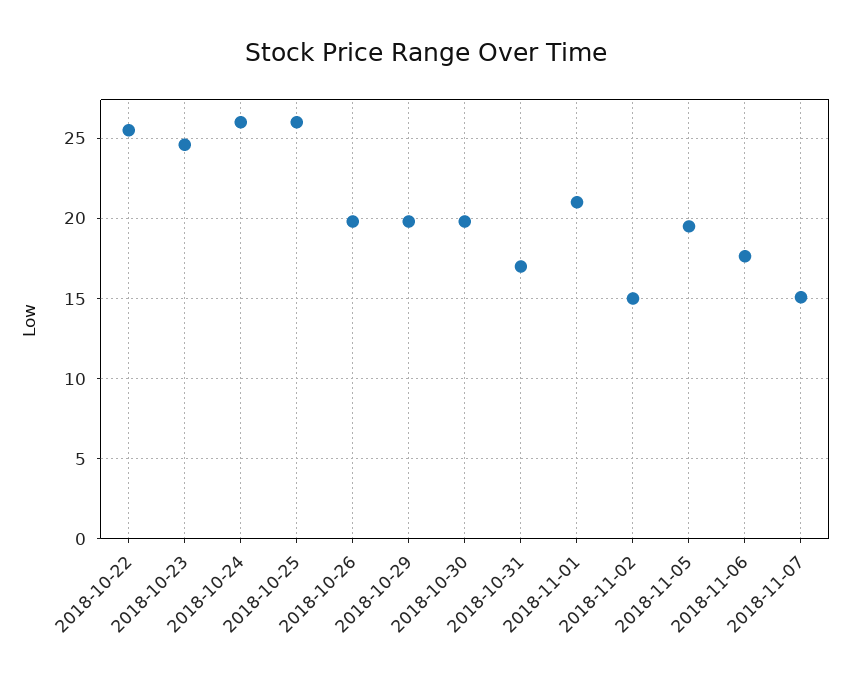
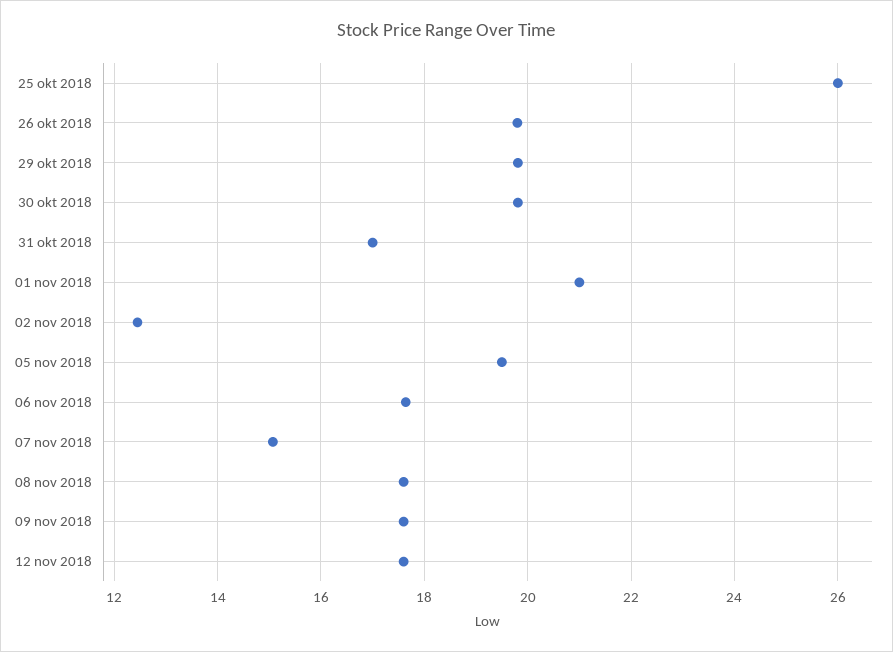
2018-10-22: 25.5 -> none
2018-10-23: 24.5 -> none
2018-10-24: 26 -> none
2018-11-02: 15 -> 12.4
08 nov 2018: none -> 17.6
09 nov 2018: none -> 17.6
12 nov 2018: none -> 17.6

